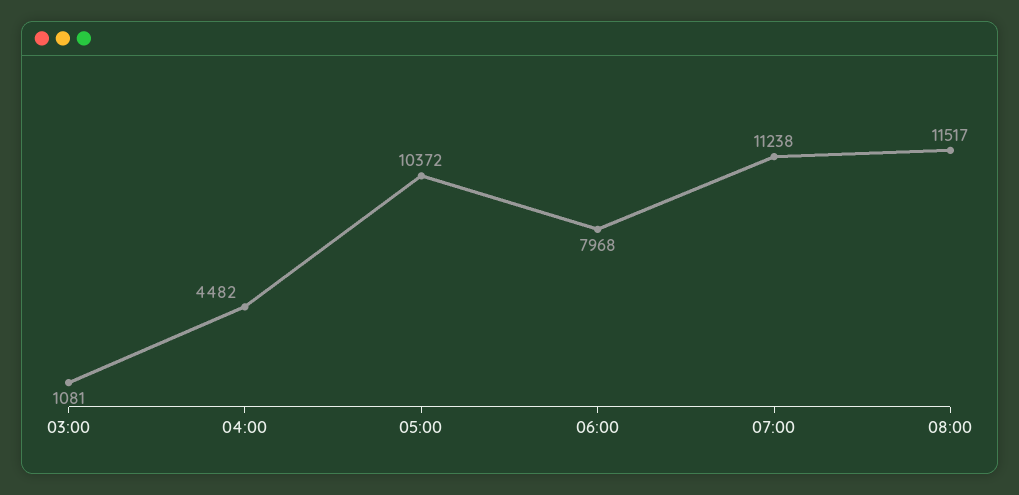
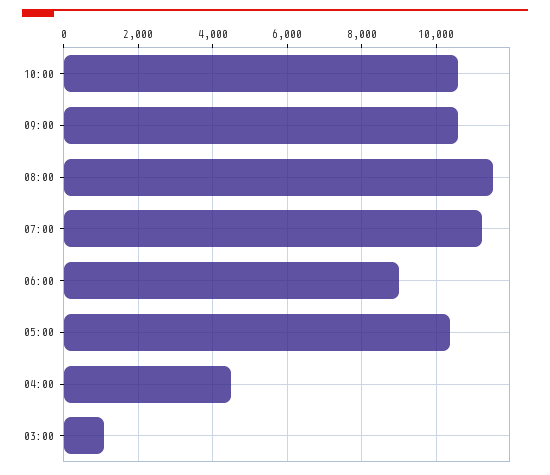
06:00: 7968 -> 9000
10:00: none -> 10600
09:00: none -> 10600

